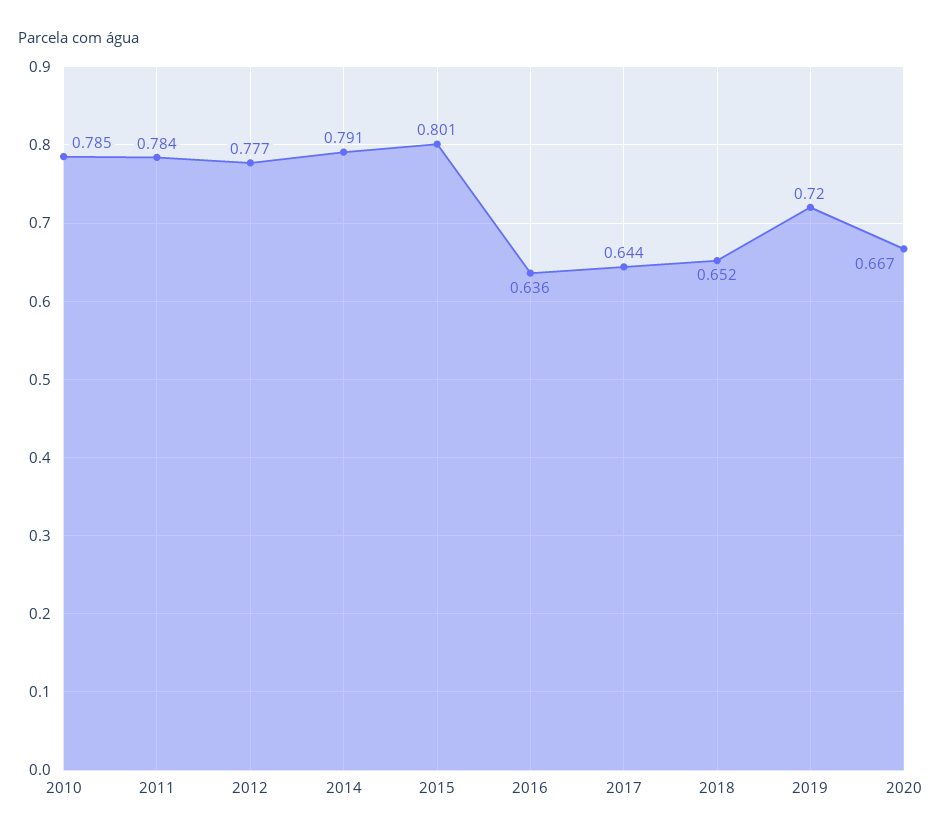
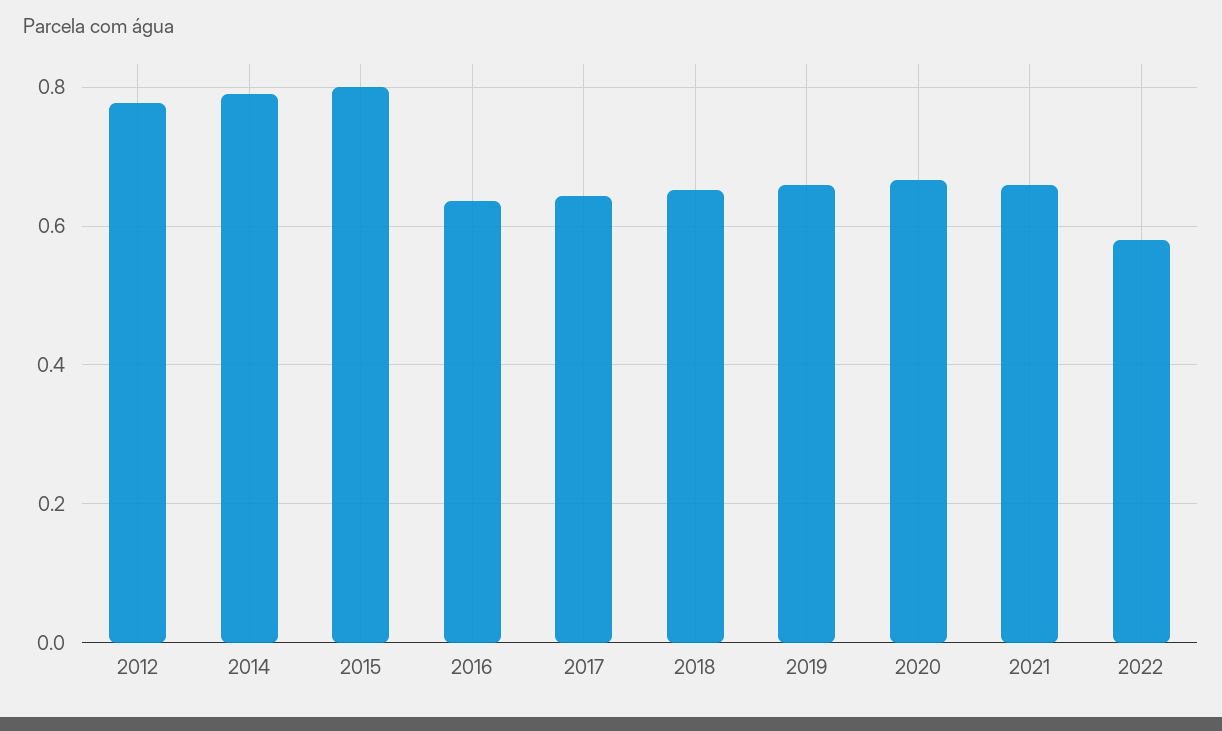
2010: 0.785 -> none
2011: 0.784 -> none
2019: 0.72 -> 0.66
2021: none -> 0.66
2022: none -> 0.58

